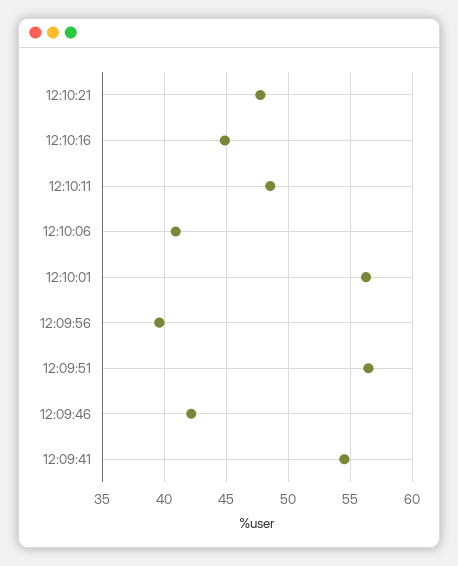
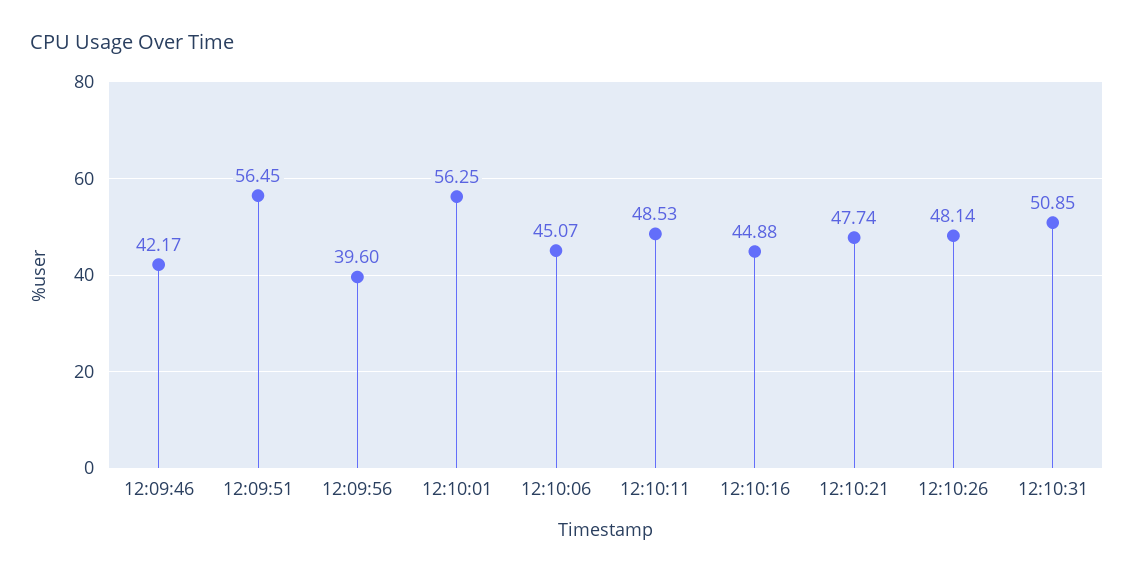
12:10:06: 41 -> 45.07
12:09:41: 54.5 -> none
12:10:26: none -> 48.14
12:10:31: none -> 50.85

